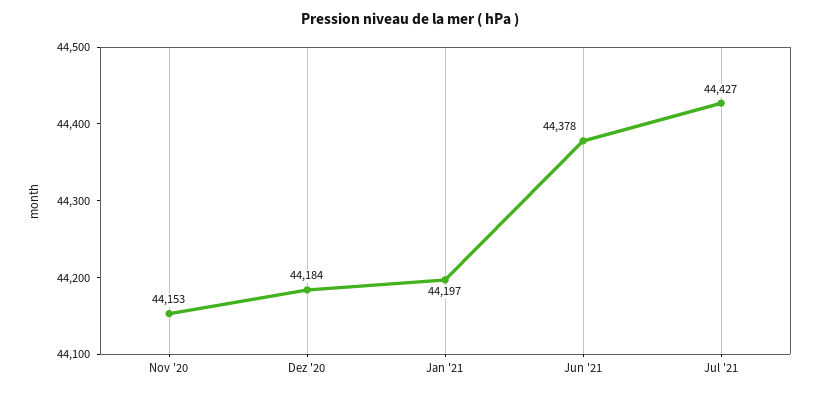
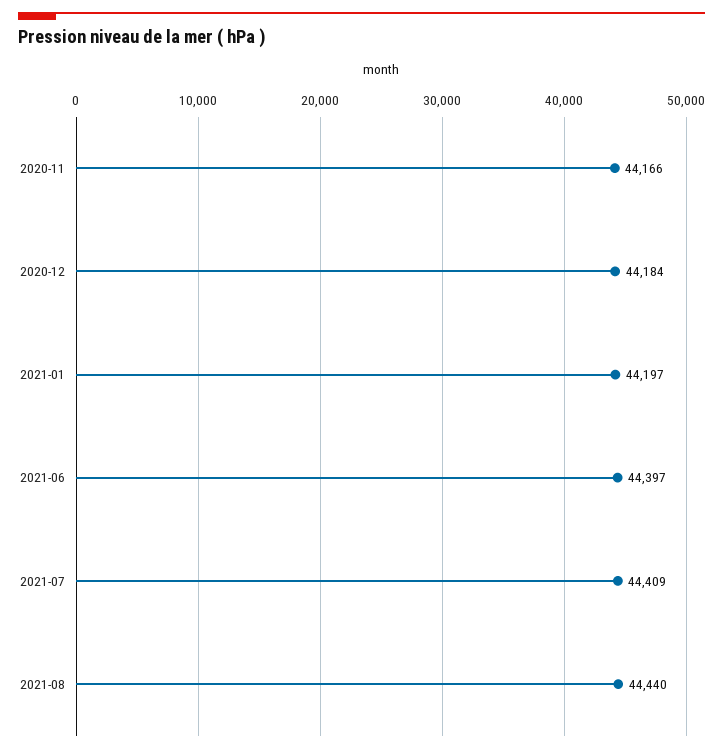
Nov '20: 44153 -> 44166
Jun '21: 44378 -> 44397
Jul '21: 44427 -> 44409
2021-08: none -> 44440

